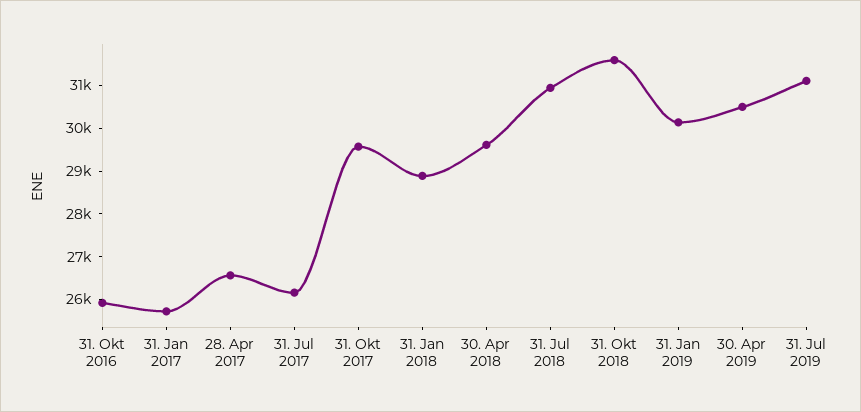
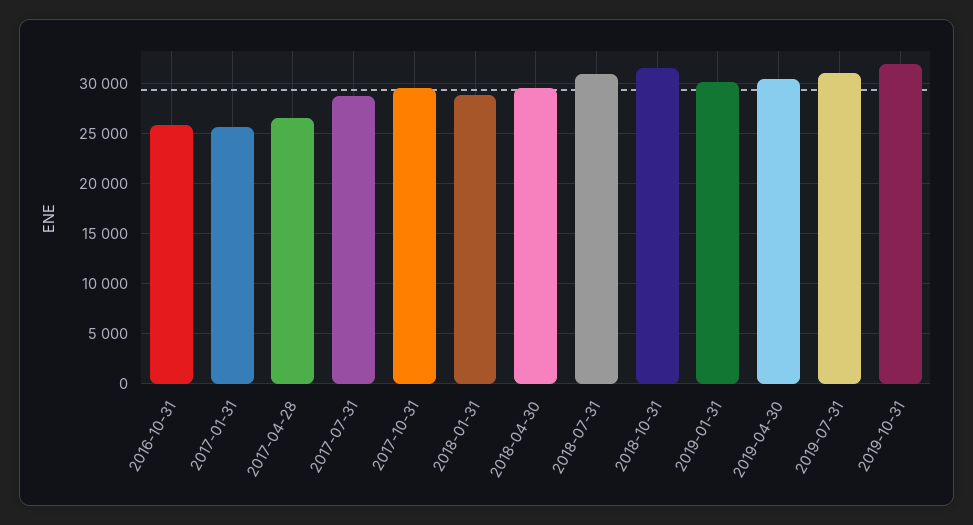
31. Jul 2017: 26200 -> 29000
2019-10-31: none -> 32000

